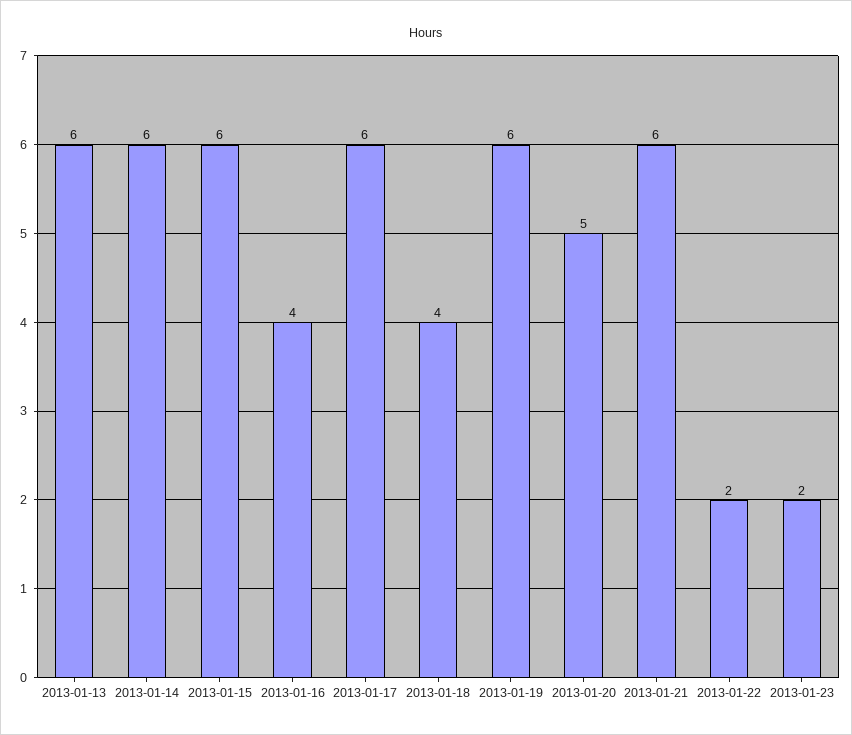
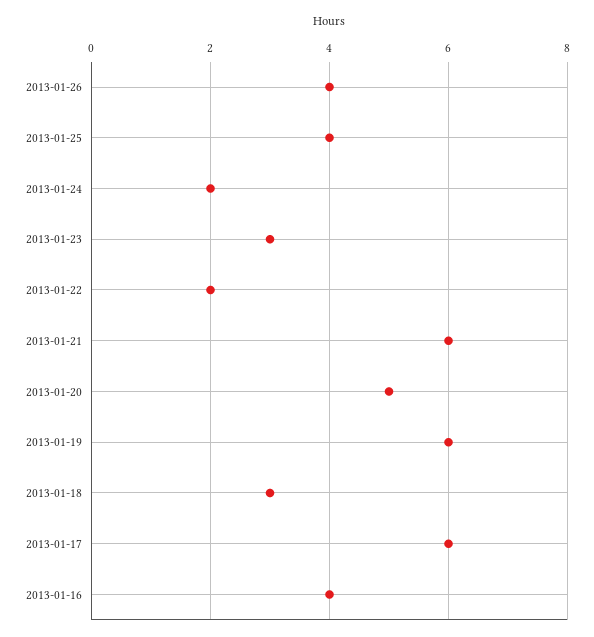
2013-01-13: 6 -> none
2013-01-14: 6 -> none
2013-01-15: 6 -> none
2013-01-18: 4 -> 3
2013-01-23: 2 -> 3
2013-01-26: none -> 4
2013-01-25: none -> 4
2013-01-24: none -> 2

